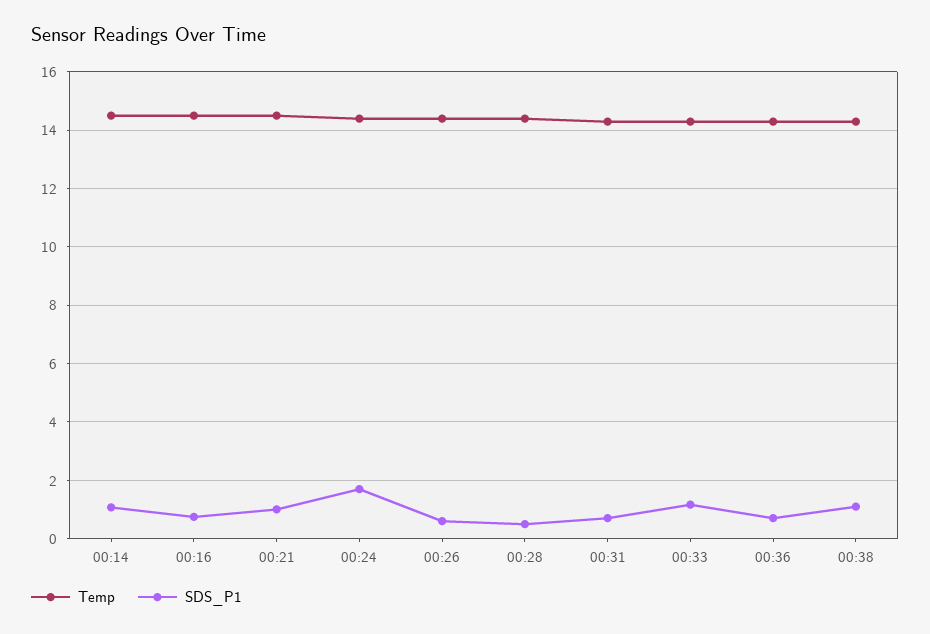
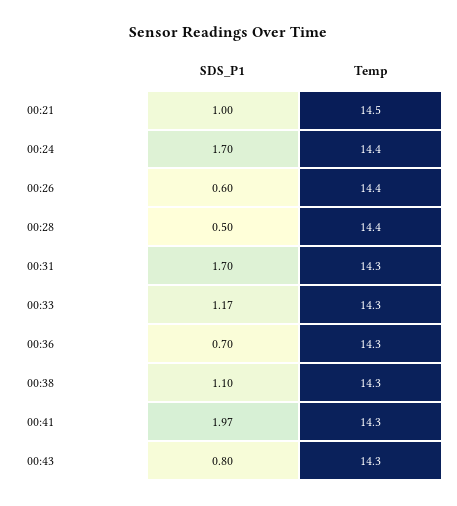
Temp, 00:14: 14.5 -> none
SDS_P1, 00:14: 1 -> none
Temp, 00:16: 14.5 -> none
SDS_P1, 00:16: 0.75 -> none
SDS_P1, 00:31: 0.75 -> 1.7
SDS_P1, 00:41: none -> 1.97
Temp, 00:41: none -> 14.3
SDS_P1, 00:43: none -> 0.8
Temp, 00:43: none -> 14.3

